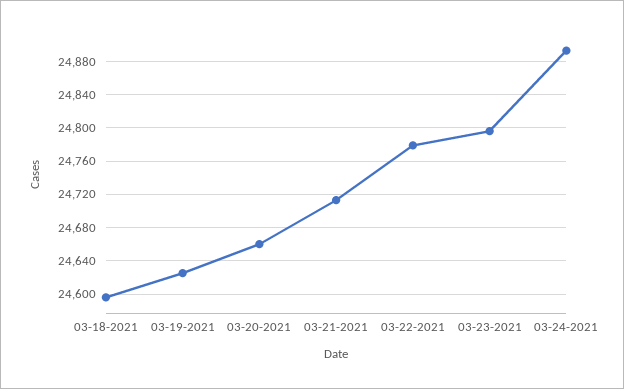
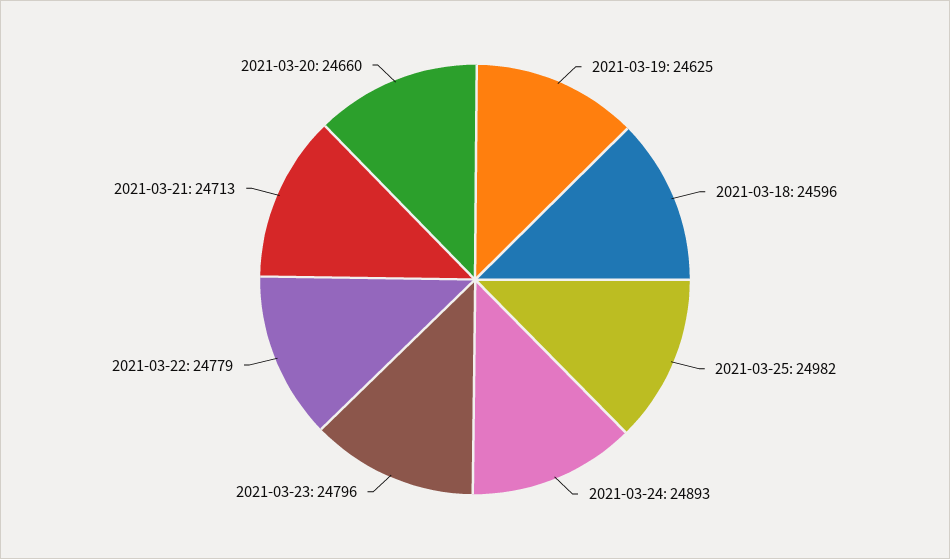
2021-03-25: none -> 24982

